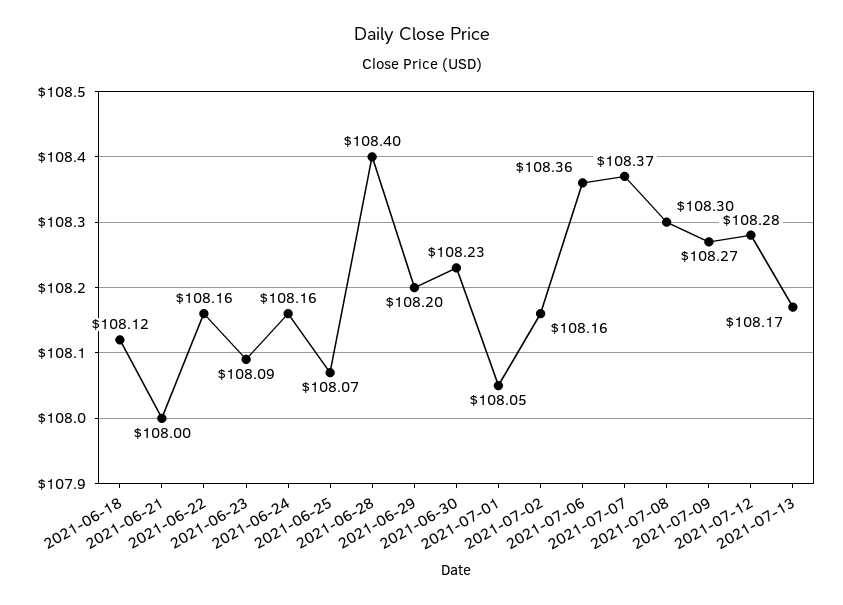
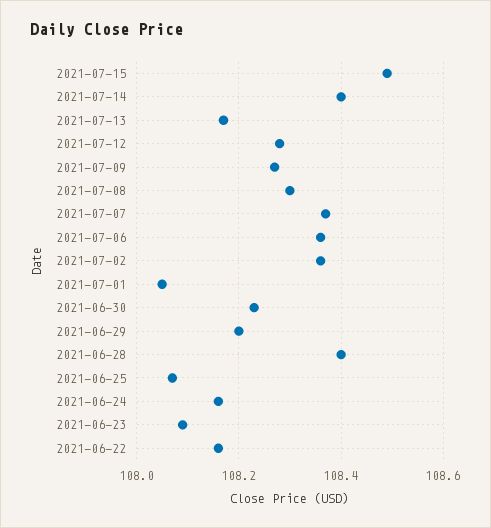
2021-06-18: 108.12 -> none
2021-06-21: 108 -> none
2021-07-02: 108.16 -> 108.35
2021-07-15: none -> 108.5
2021-07-14: none -> 108.4

